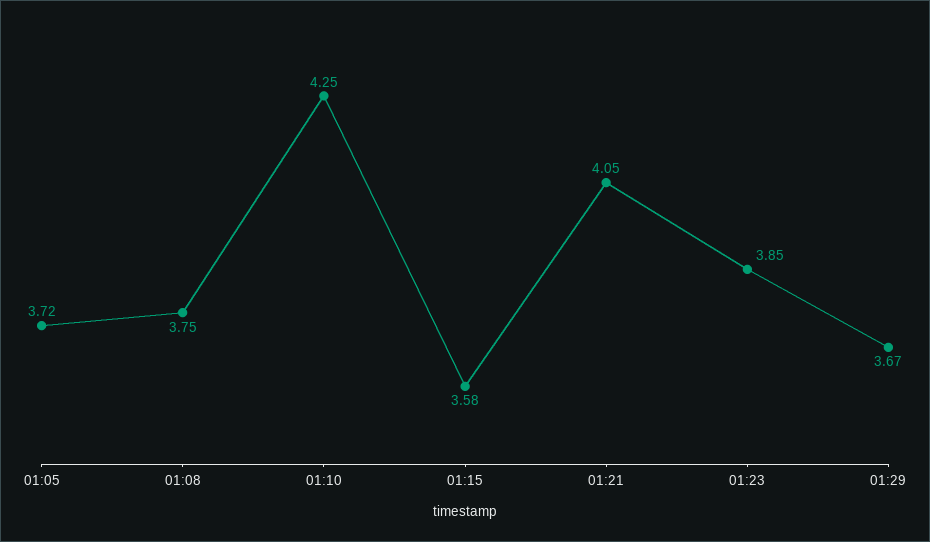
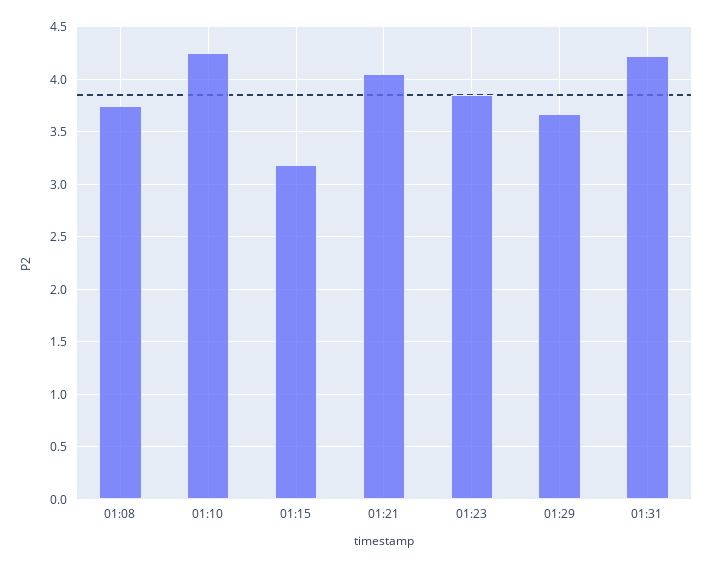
01:05: 3.72 -> none
01:15: 3.58 -> 3.2
01:31: none -> 4.2

